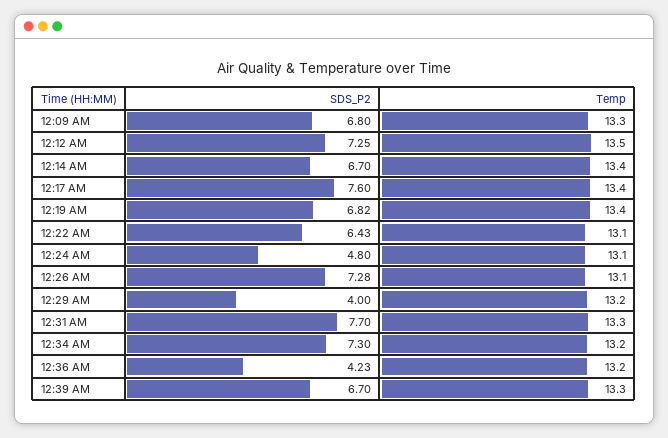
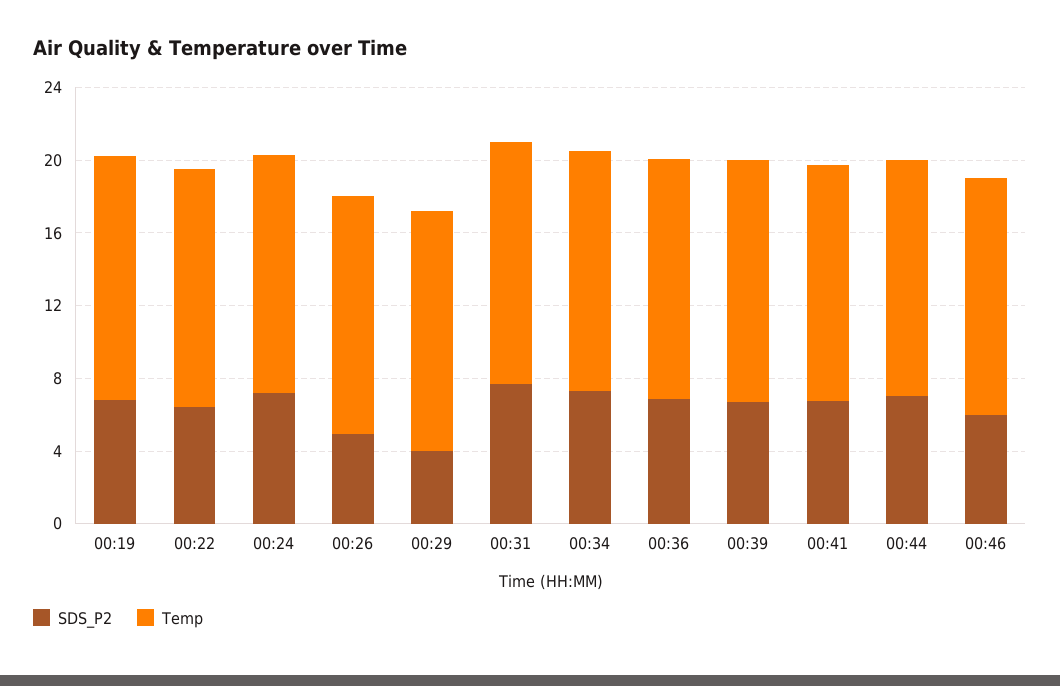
SDS_P2, 12:09 AM: 6.8 -> none
Temp, 12:09 AM: 13.3 -> none
SDS_P2, 12:12 AM: 7.25 -> none
Temp, 12:12 AM: 13.5 -> none
SDS_P2, 12:14 AM: 6.7 -> none
Temp, 12:14 AM: 13.4 -> none
SDS_P2, 12:17 AM: 7.6 -> none
Temp, 12:17 AM: 13.4 -> none
SDS_P2, 12:24 AM: 4.8 -> 7
SDS_P2, 12:26 AM: 7.28 -> 5
SDS_P2, 12:36 AM: 4.23 -> 7
SDS_P2, 00:41: none -> 7
Temp, 00:41: none -> 13
SDS_P2, 00:44: none -> 7
Temp, 00:44: none -> 13
SDS_P2, 00:46: none -> 6
Temp, 00:46: none -> 13

